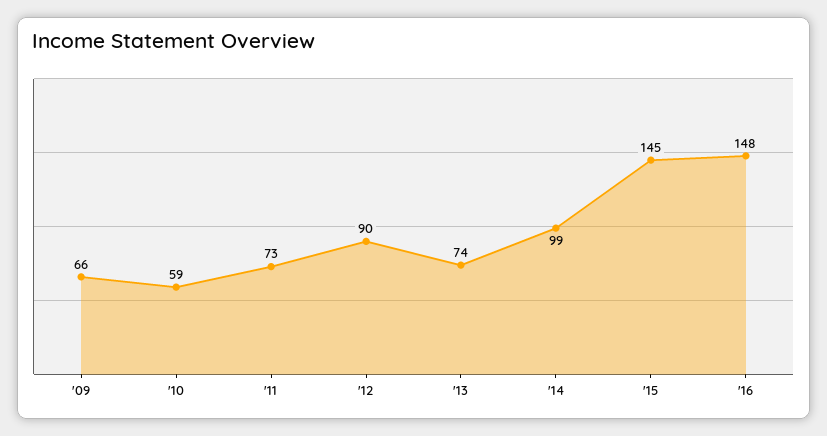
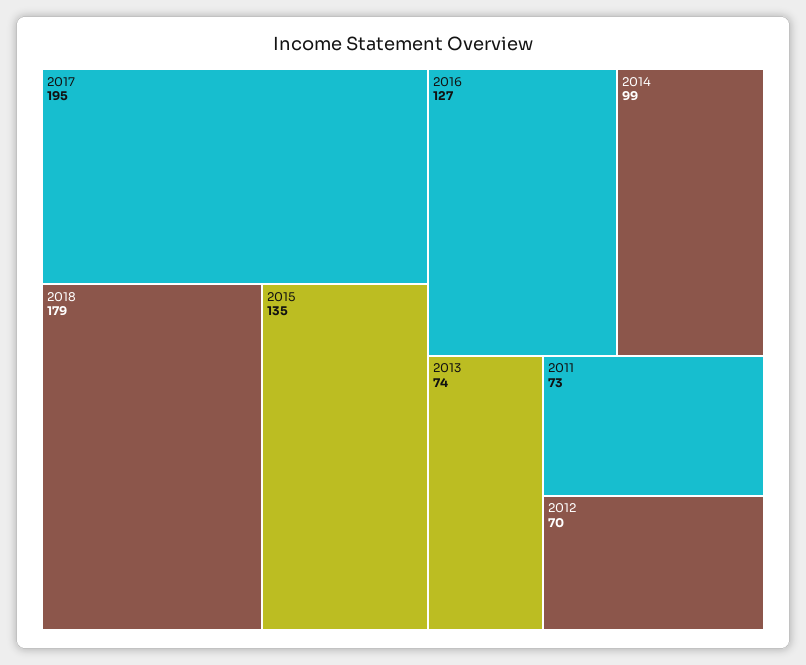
'09: 66 -> none
'10: 59 -> none
'12: 90 -> 70
'15: 145 -> 135
'16: 148 -> 127
2017: none -> 195
2018: none -> 179

